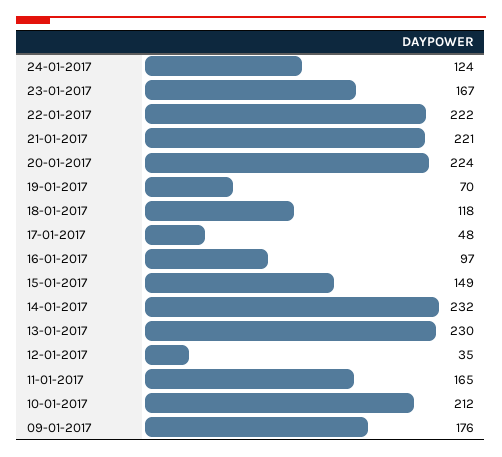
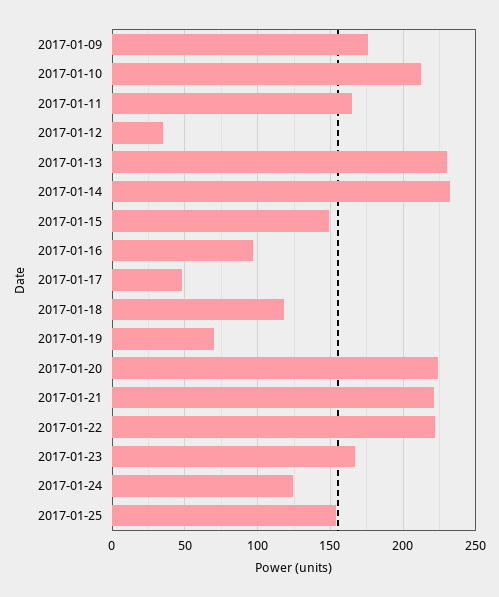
2017-01-25: none -> 155

